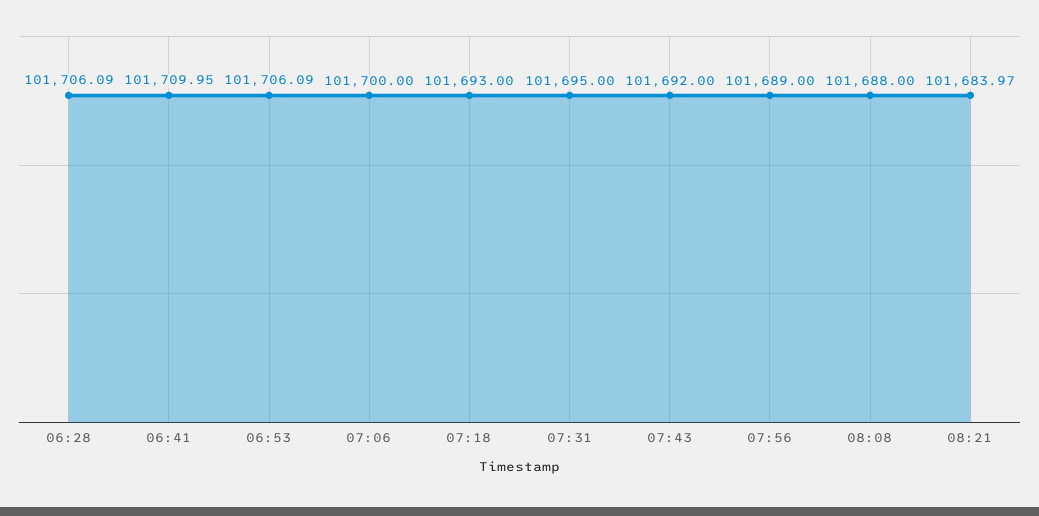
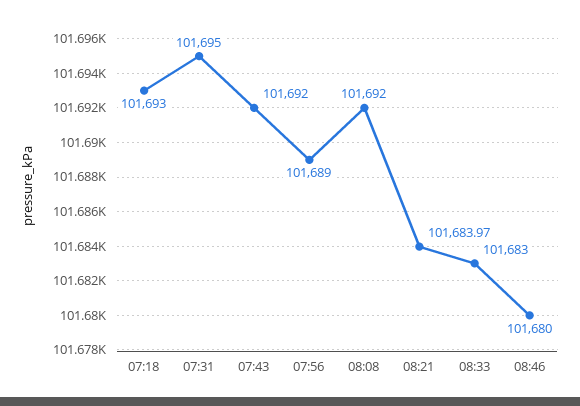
06:28: 101706.09 -> none
06:41: 101709.95 -> none
06:53: 101706.09 -> none
07:06: 101700 -> none
08:08: 101688 -> 101692
08:33: none -> 101683
08:46: none -> 101680

